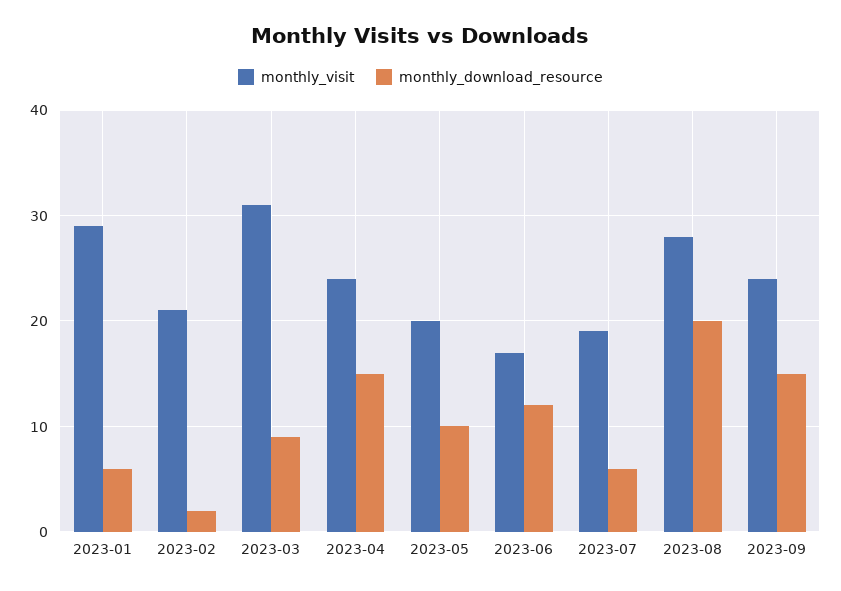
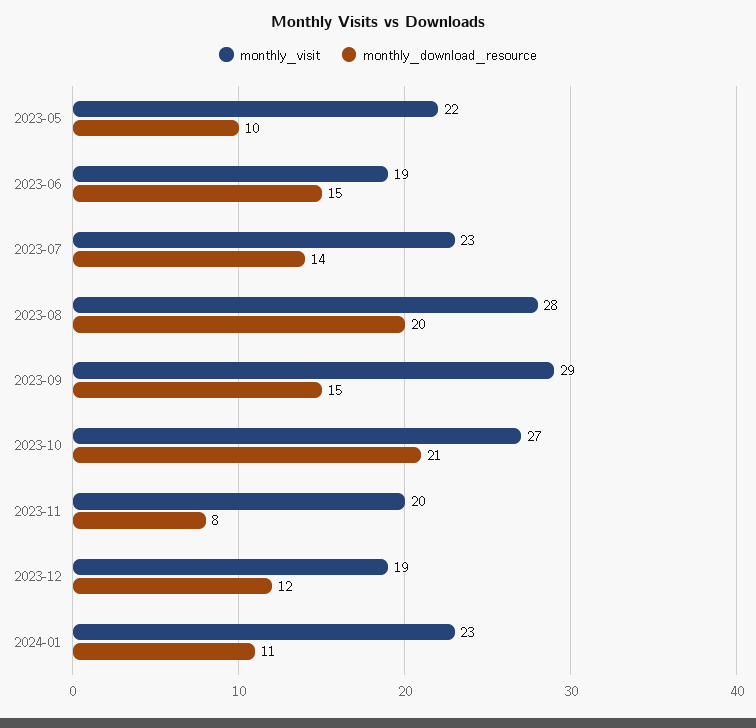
monthly_visit, 2023-01: 29 -> none
monthly_download_resource, 2023-01: 6 -> none
monthly_visit, 2023-02: 21 -> none
monthly_download_resource, 2023-02: 2 -> none
monthly_visit, 2023-03: 31 -> none
monthly_download_resource, 2023-03: 9 -> none
monthly_visit, 2023-04: 24 -> none
monthly_download_resource, 2023-04: 15 -> none
monthly_visit, 2023-05: 20 -> 22
monthly_visit, 2023-06: 17 -> 19
monthly_download_resource, 2023-06: 12 -> 15
monthly_visit, 2023-07: 19 -> 23
monthly_download_resource, 2023-07: 6 -> 14
monthly_visit, 2023-09: 24 -> 29
monthly_visit, 2023-10: none -> 27
monthly_download_resource, 2023-10: none -> 21
monthly_visit, 2023-11: none -> 20
monthly_download_resource, 2023-11: none -> 8
monthly_visit, 2023-12: none -> 19
monthly_download_resource, 2023-12: none -> 12
monthly_visit, 2024-01: none -> 23
monthly_download_resource, 2024-01: none -> 11

